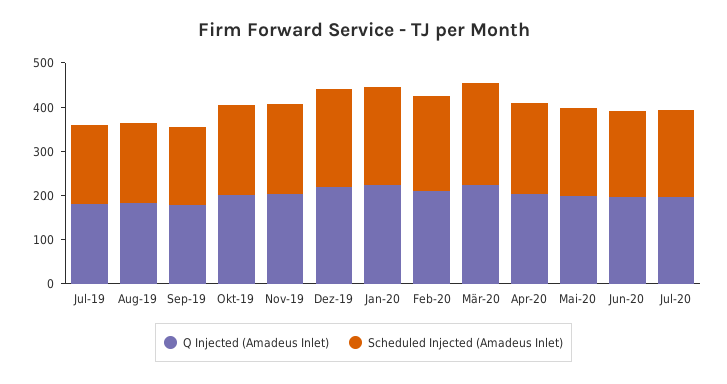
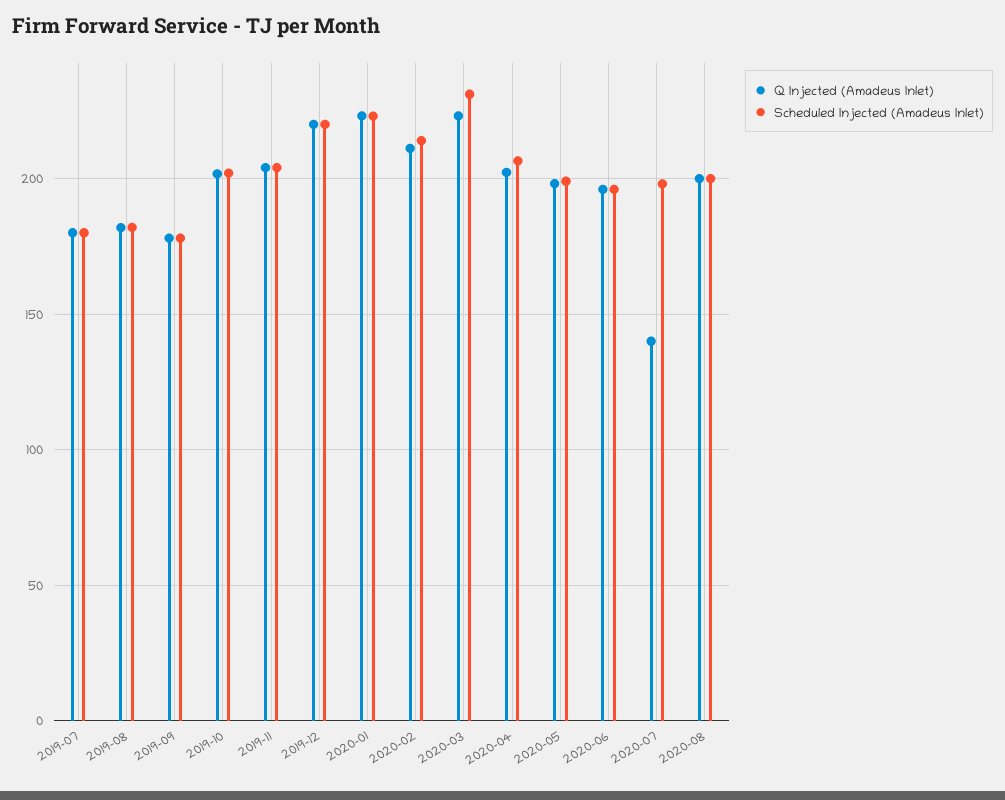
Q Injected (Amadeus Inlet), Jul-20: 200 -> 140
Q Injected (Amadeus Inlet), 2020-08: none -> 200
Scheduled Injected (Amadeus Inlet), 2020-08: none -> 200

